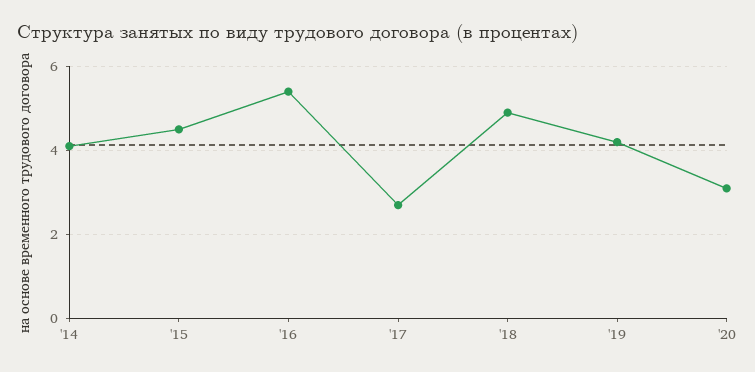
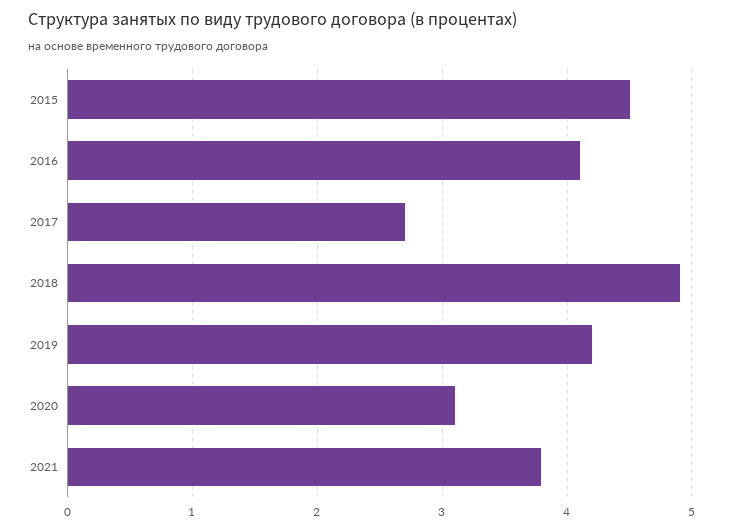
'14: 4 -> none
'16: 5.5 -> 4.1
2021: none -> 3.8

